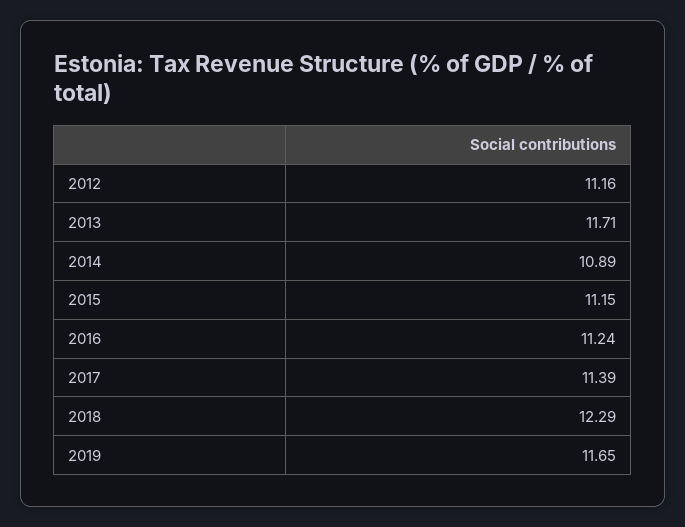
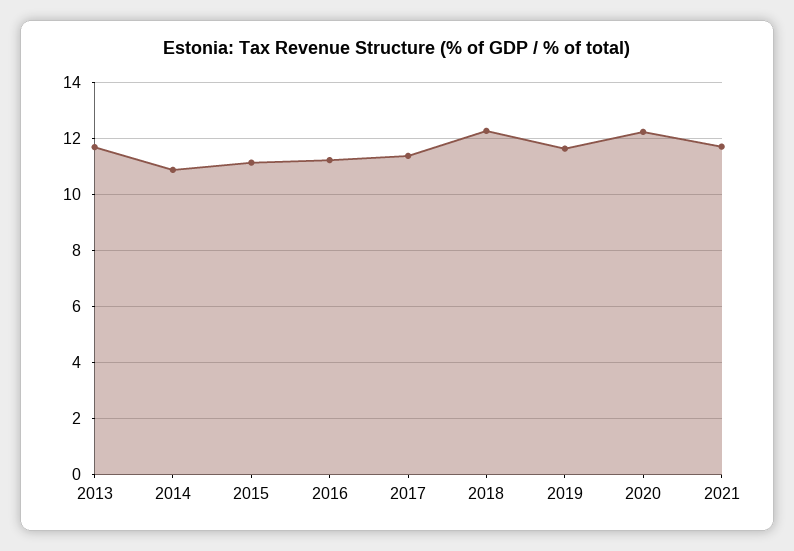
2012: 11.16 -> none
2020: none -> 12.25
2021: none -> 11.75

